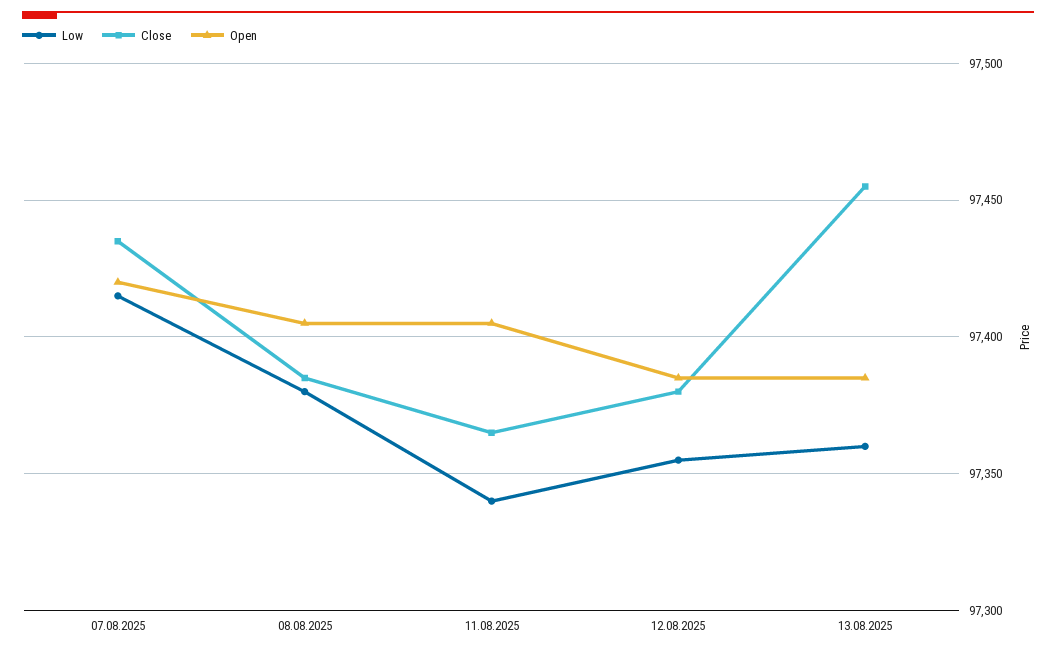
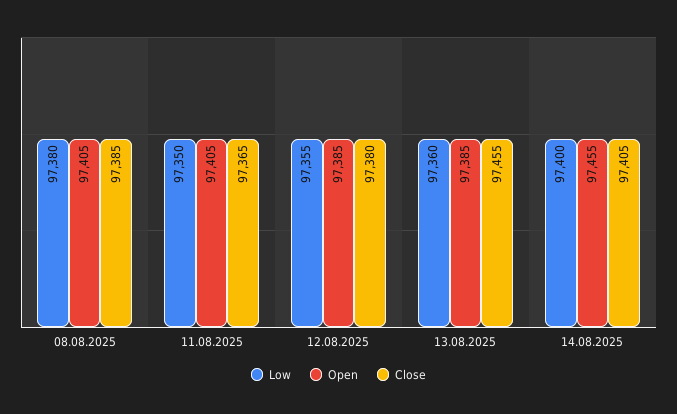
Low, 07.08.2025: 97415 -> none
Close, 07.08.2025: 97435 -> none
Open, 07.08.2025: 97420 -> none
Low, 11.08.2025: 97340 -> 97350
Low, 14.08.2025: none -> 97400
Open, 14.08.2025: none -> 97455
Close, 14.08.2025: none -> 97405

